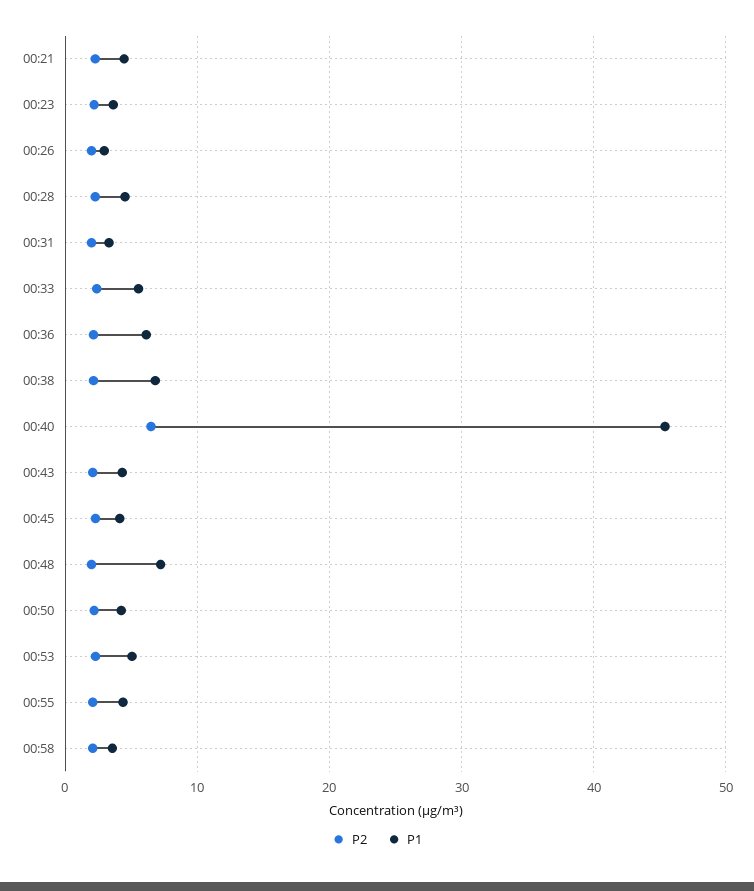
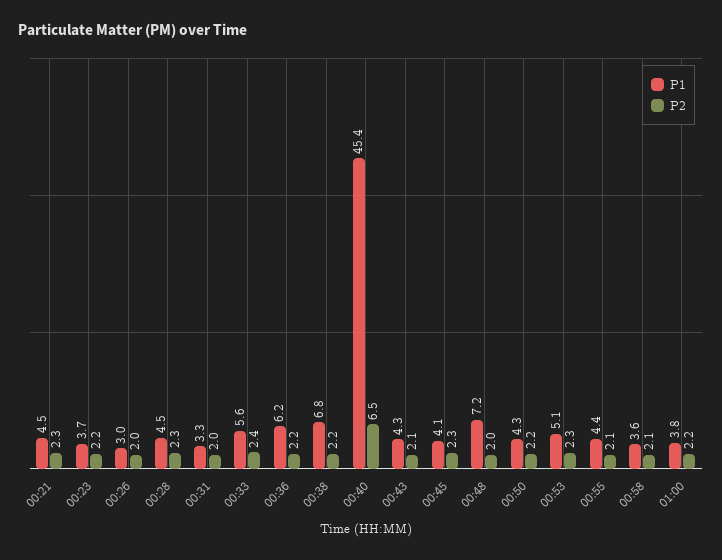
P1, 01:00: none -> 3.8
P2, 01:00: none -> 2.2

